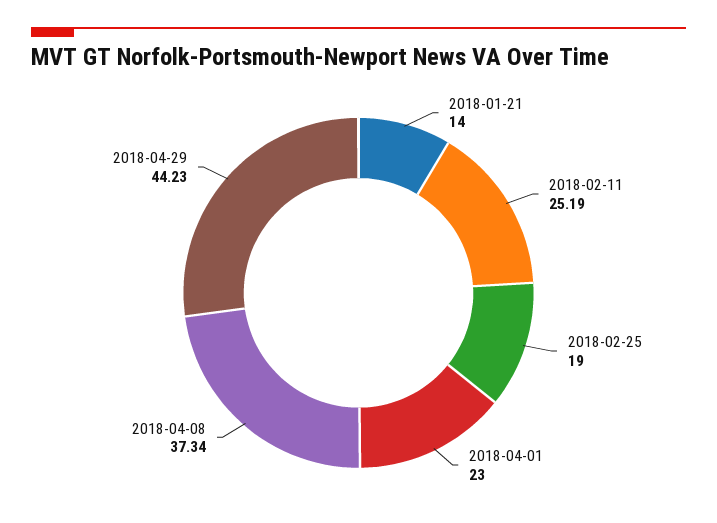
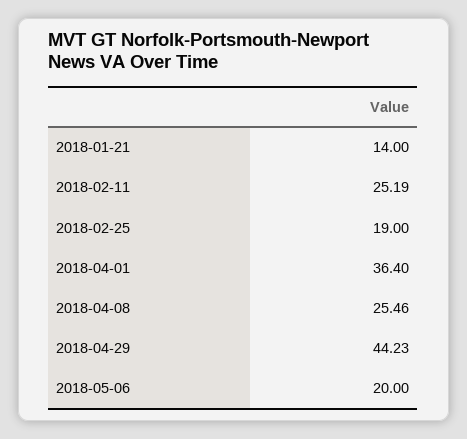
2018-04-01: 23 -> 36.4
2018-04-08: 37.34 -> 25.46
2018-05-06: none -> 20

